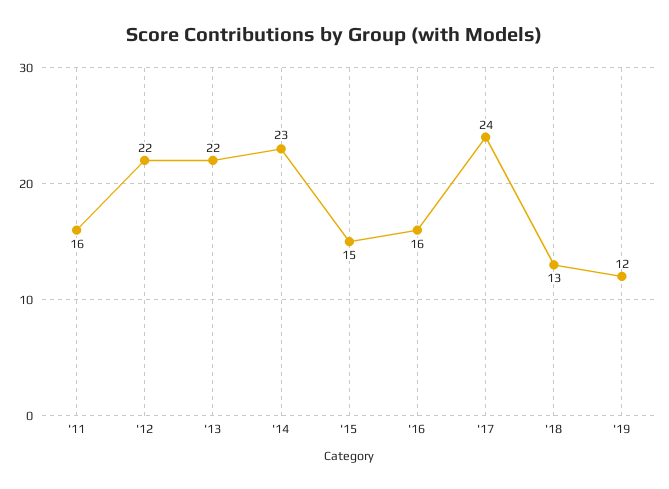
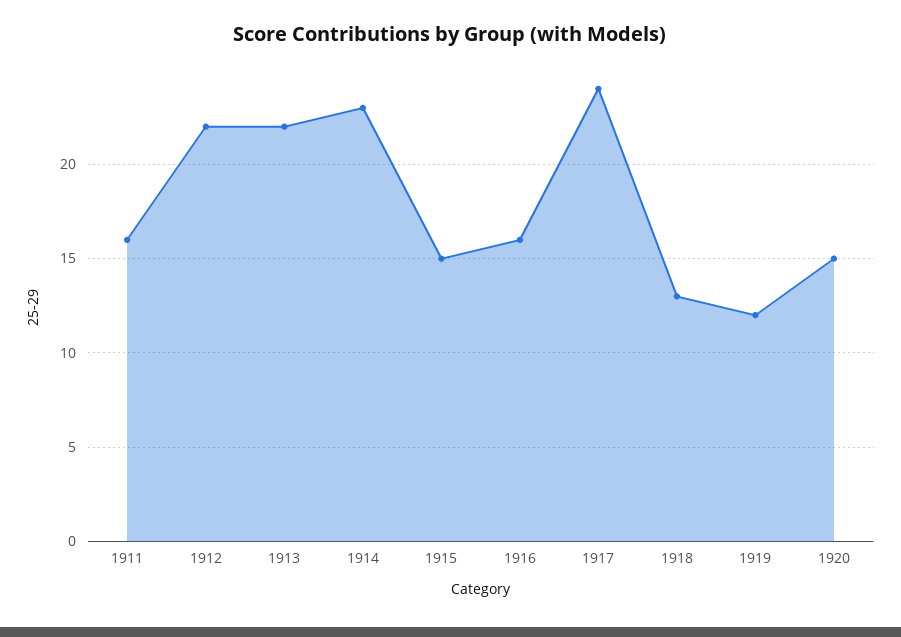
1920: none -> 15

